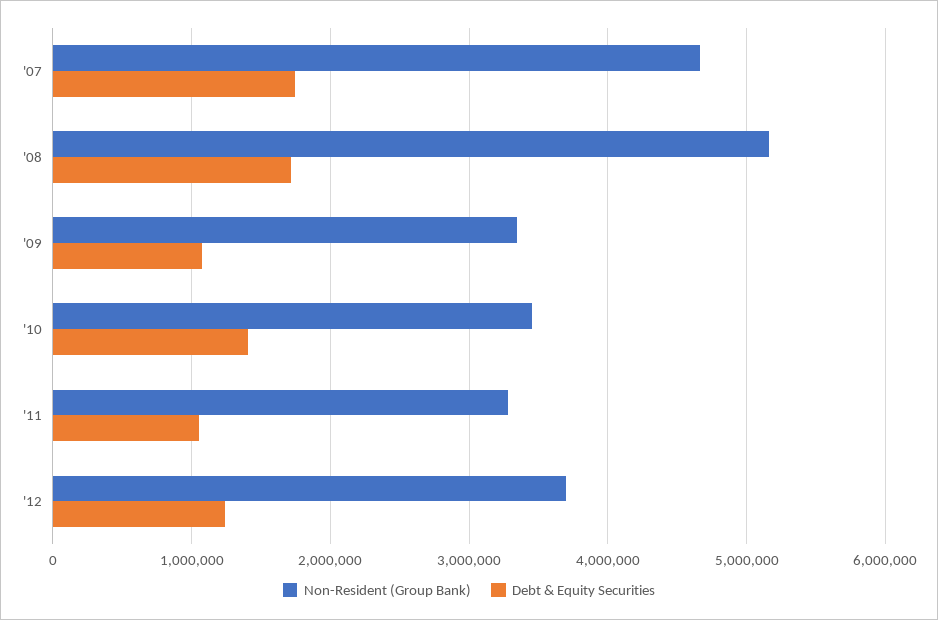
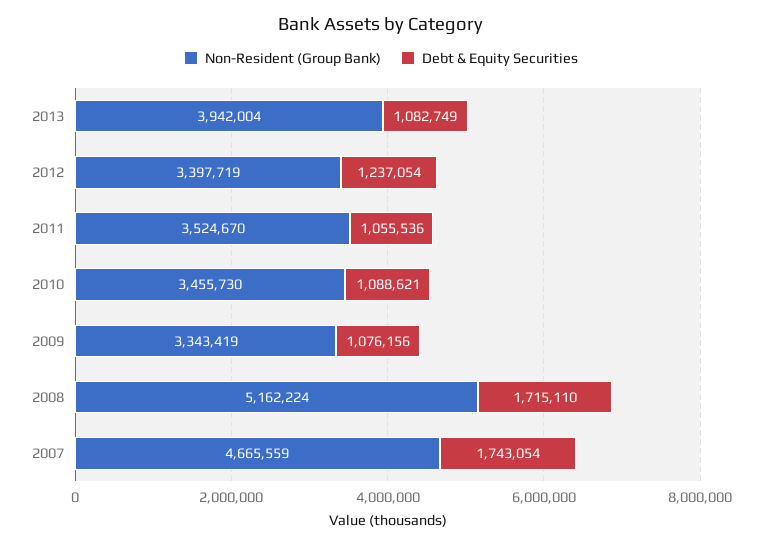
Debt & Equity Securities, '10: 1400000 -> 1088621
Non-Resident (Group Bank), '11: 3300000 -> 3524670
Non-Resident (Group Bank), '12: 3700000 -> 3397719
Non-Resident (Group Bank), 2013: none -> 3942004
Debt & Equity Securities, 2013: none -> 1082749

